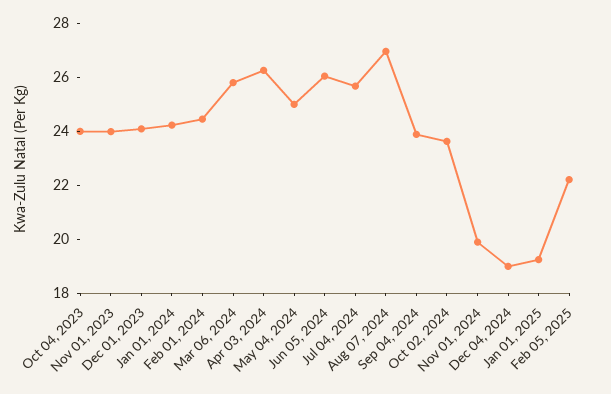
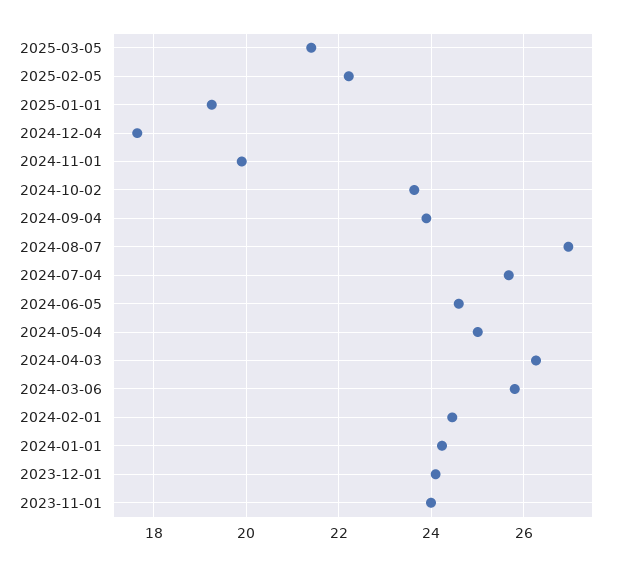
Oct 04, 2023: 24 -> none
Jun 05, 2024: 26 -> 24.6
Dec 04, 2024: 19 -> 17.6
2025-03-05: none -> 21.4

